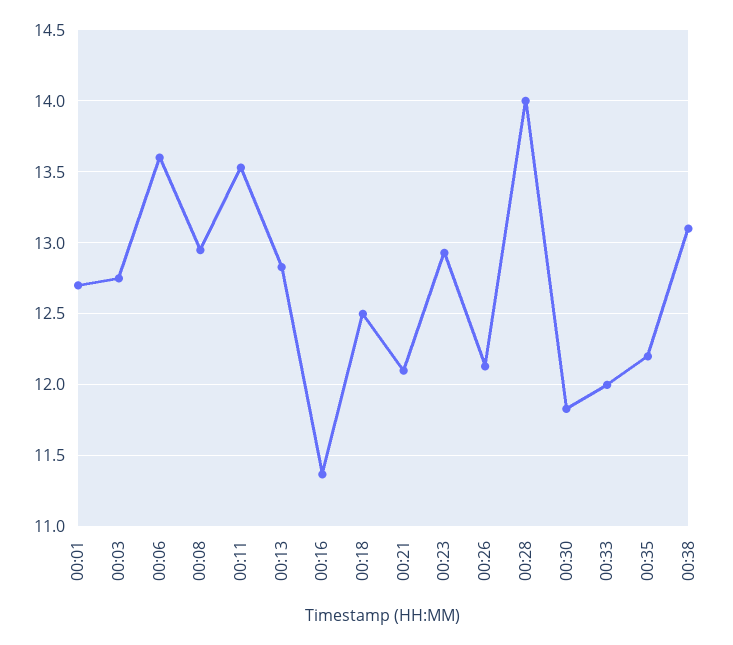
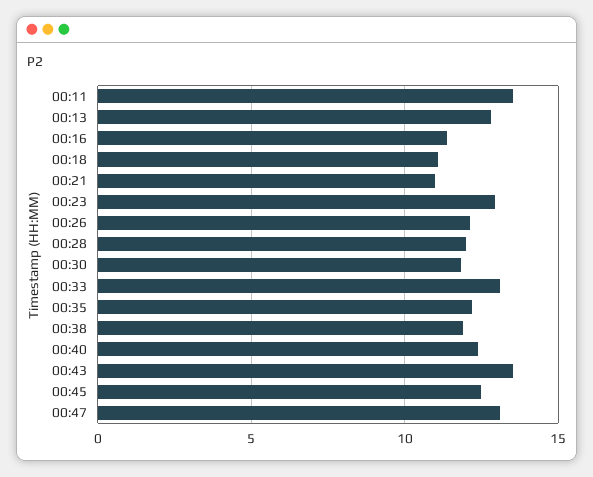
00:01: 12.7 -> none
00:03: 12.75 -> none
00:06: 13.6 -> none
00:08: 12.95 -> none
00:18: 12.5 -> 11
00:21: 12.1 -> 11
00:28: 14 -> 12
00:33: 12 -> 13
00:38: 13.1 -> 12
00:40: none -> 12.5
00:43: none -> 13.5
00:45: none -> 12.5
00:47: none -> 13

